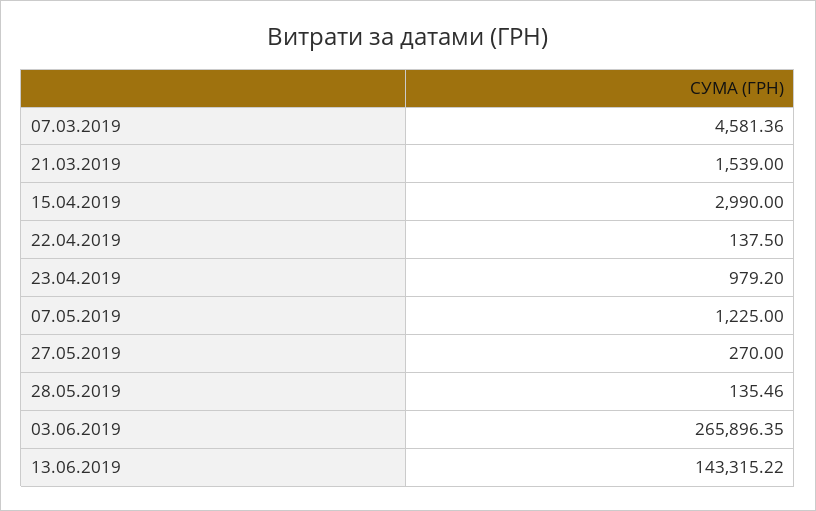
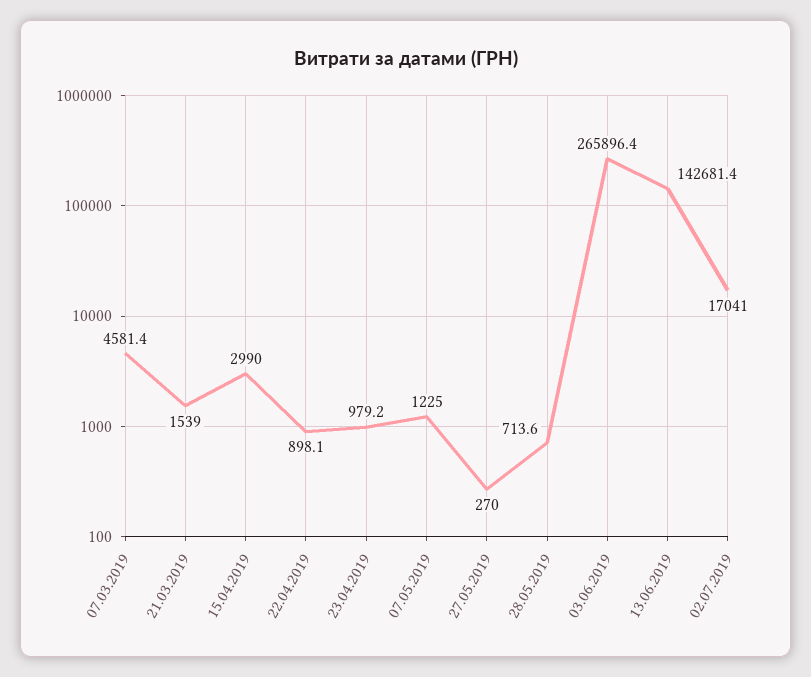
22.04.2019: 137.5 -> 898.1
28.05.2019: 135.46 -> 713.6
13.06.2019: 143315.22 -> 142681.4
02.07.2019: none -> 17041

